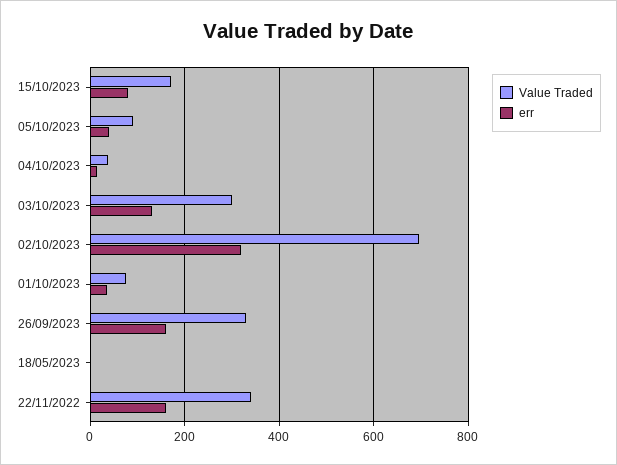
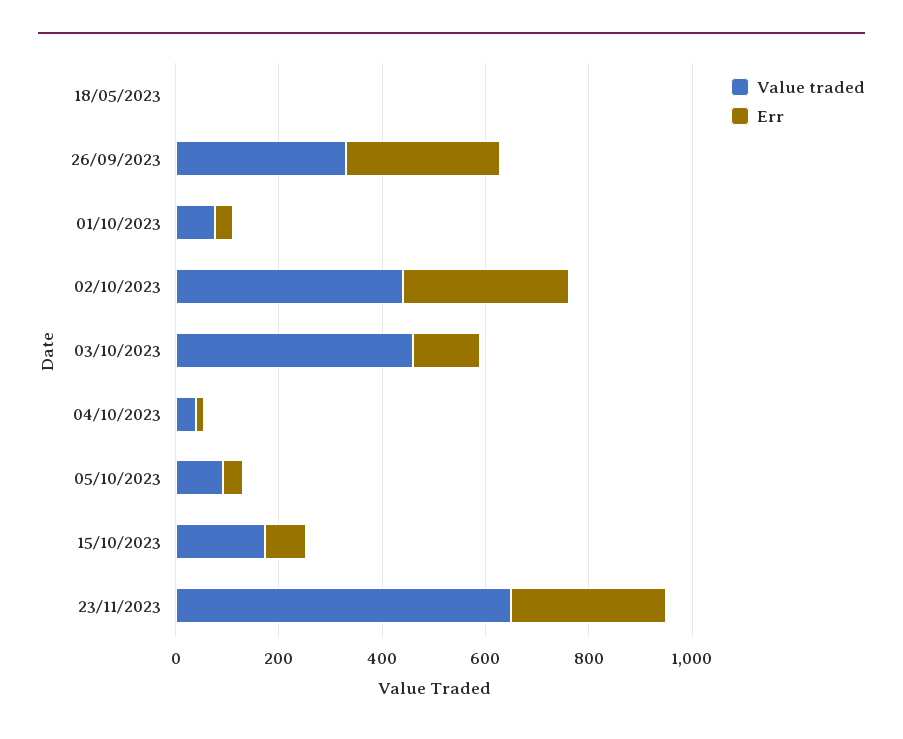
Value Traded, 03/10/2023: 300 -> 450
Value Traded, 02/10/2023: 700 -> 450
err, 26/09/2023: 160 -> 300
Value Traded, 22/11/2022: 340 -> none
err, 22/11/2022: 160 -> none
Value Traded, 23/11/2023: none -> 650
err, 23/11/2023: none -> 300

